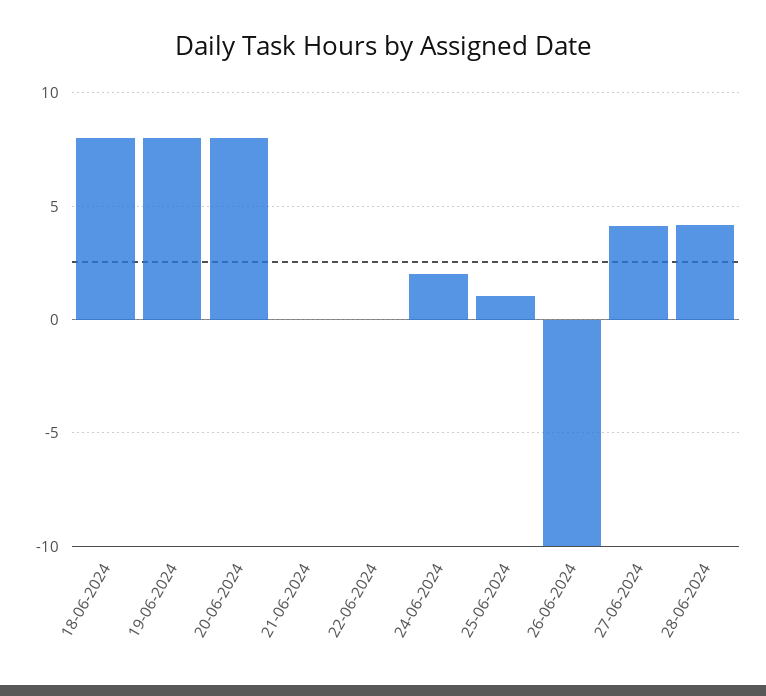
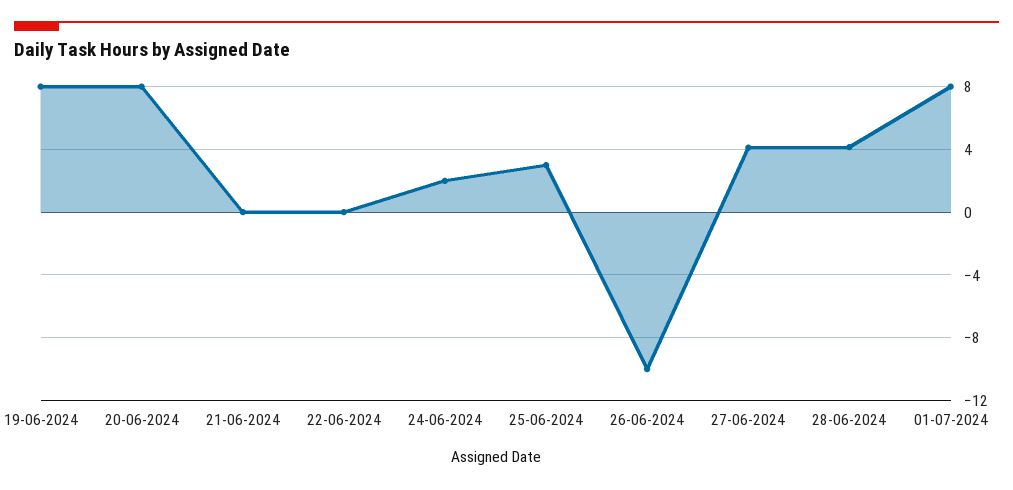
18-06-2024: 8 -> none
25-06-2024: 1 -> 3
01-07-2024: none -> 8

